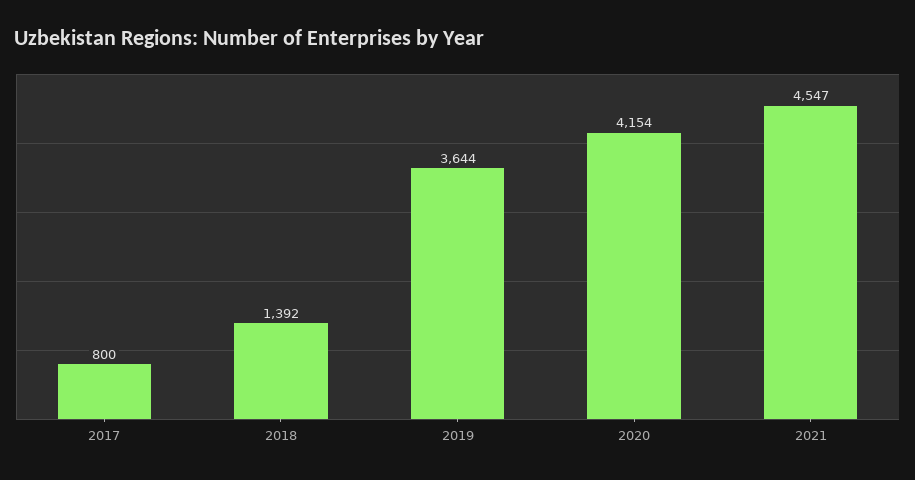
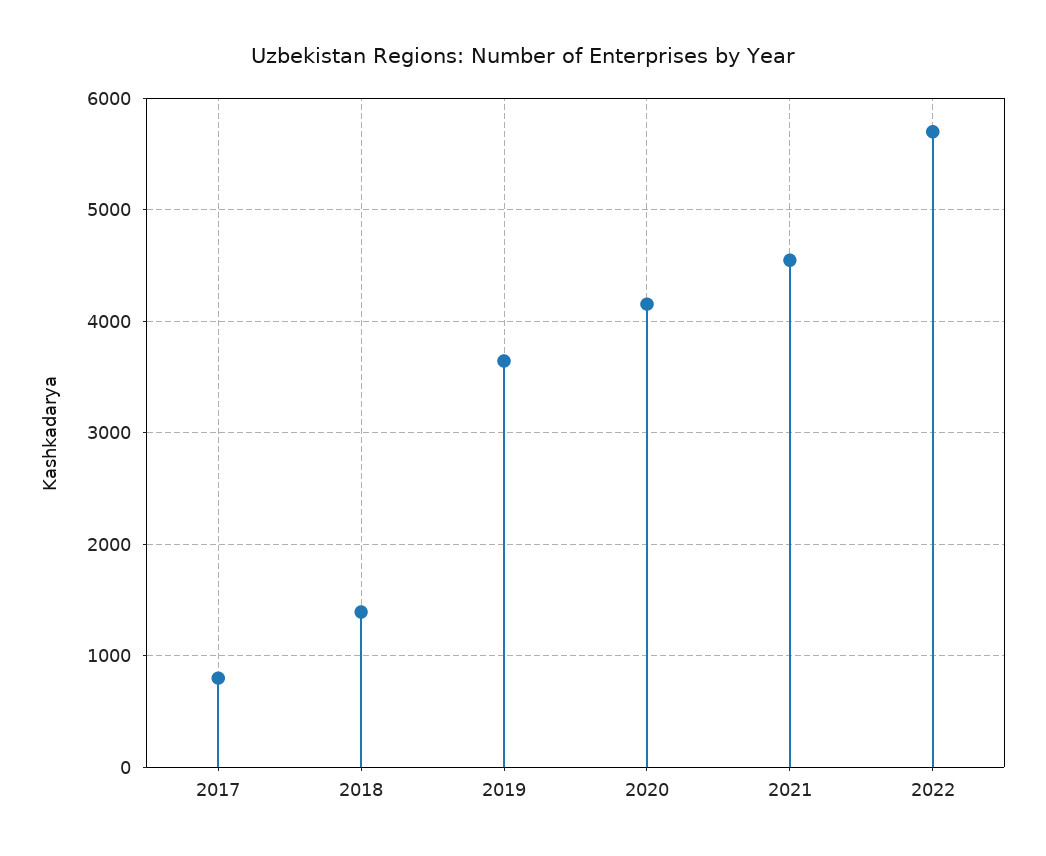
2022: none -> 5700

